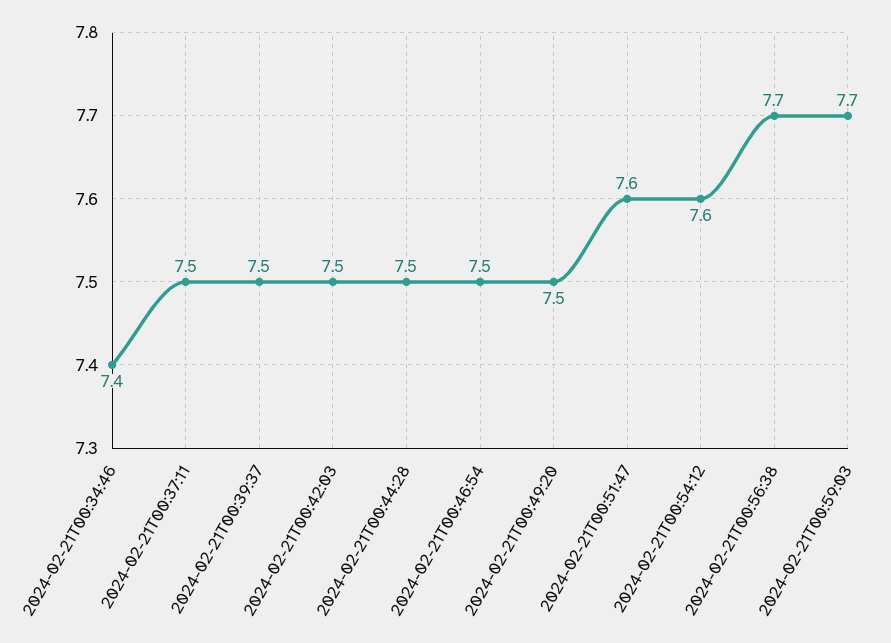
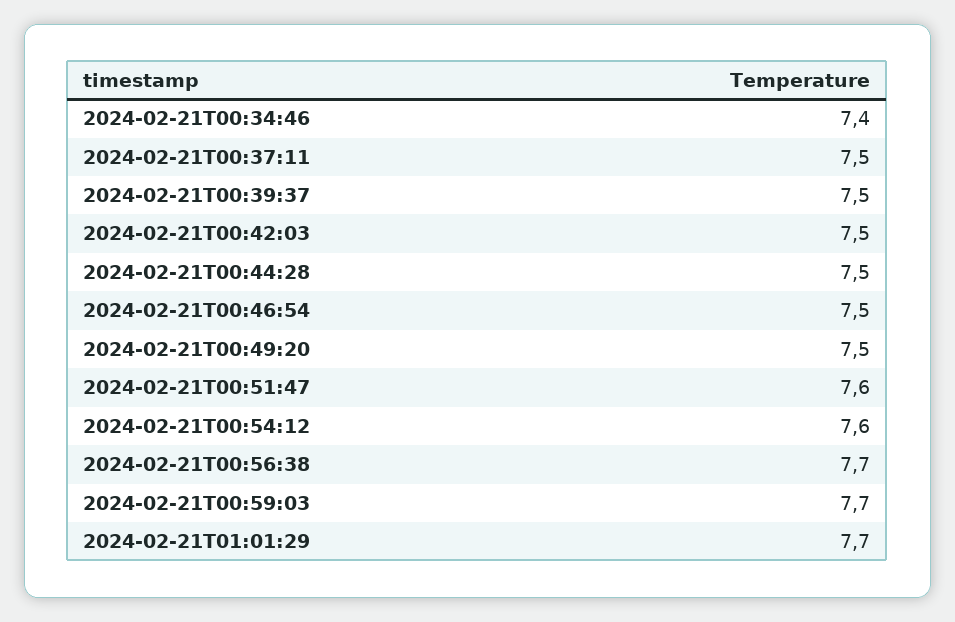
2024-02-21T01:01:29: none -> 7.7

